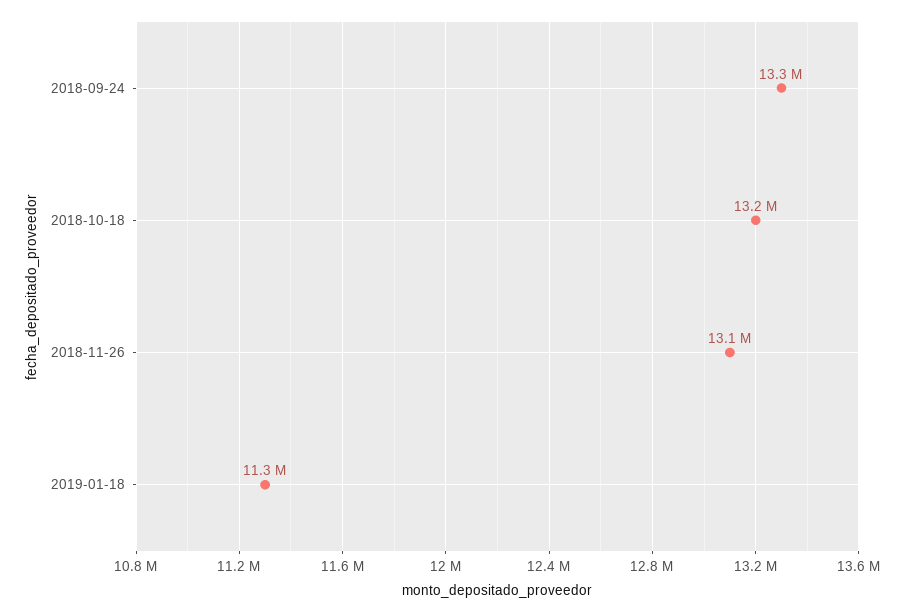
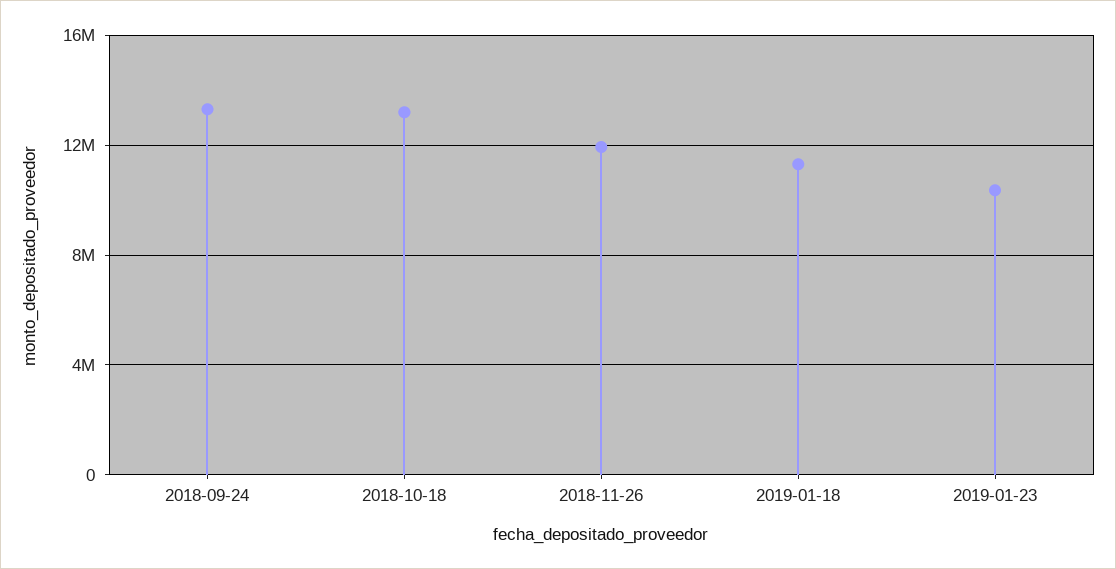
2018-11-26: 13100000 -> 12000000
2019-01-23: none -> 10500000

